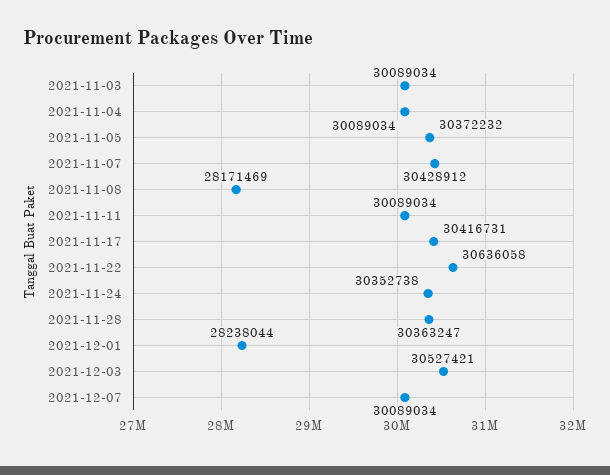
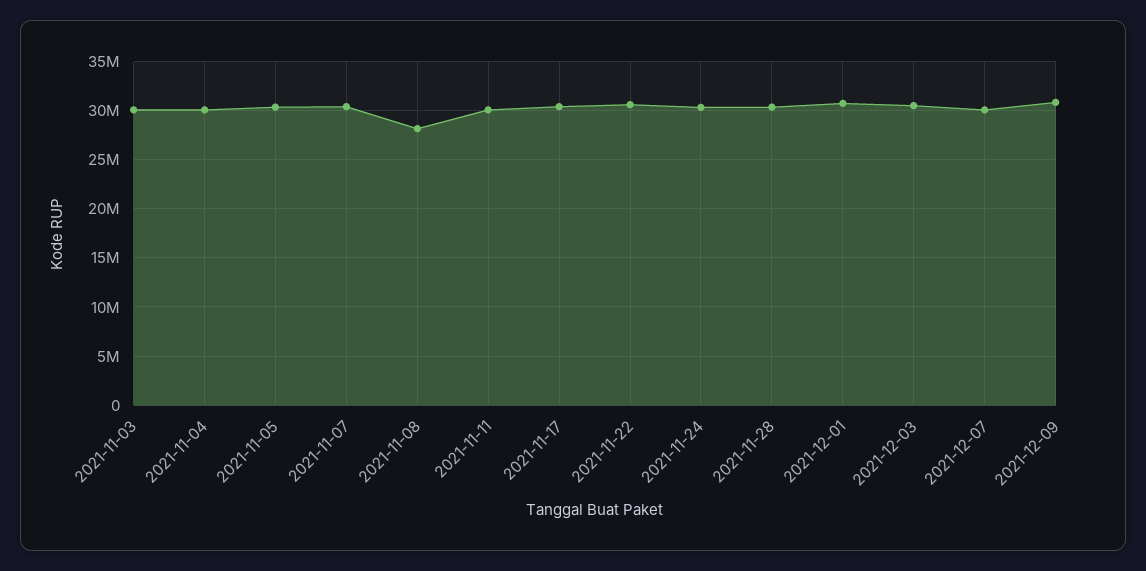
2021-12-01: 28238044 -> 31000000
2021-12-09: none -> 31000000

